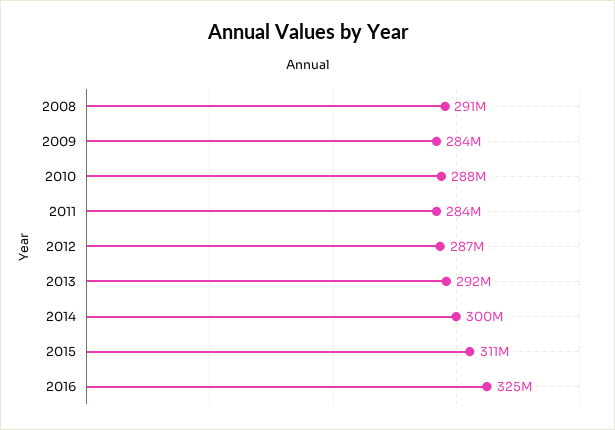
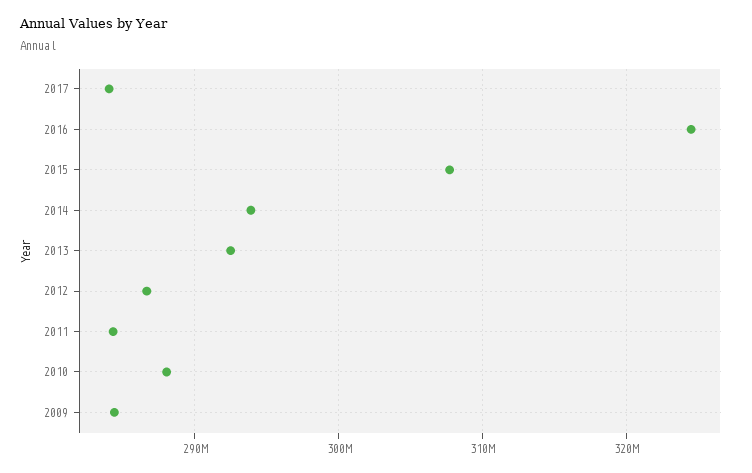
2008: 291000000 -> none
2014: 300000000 -> 294000000
2015: 311000000 -> 308000000
2017: none -> 284000000

